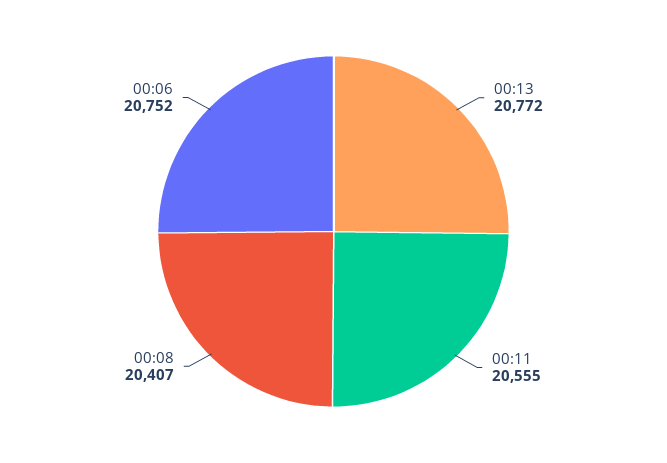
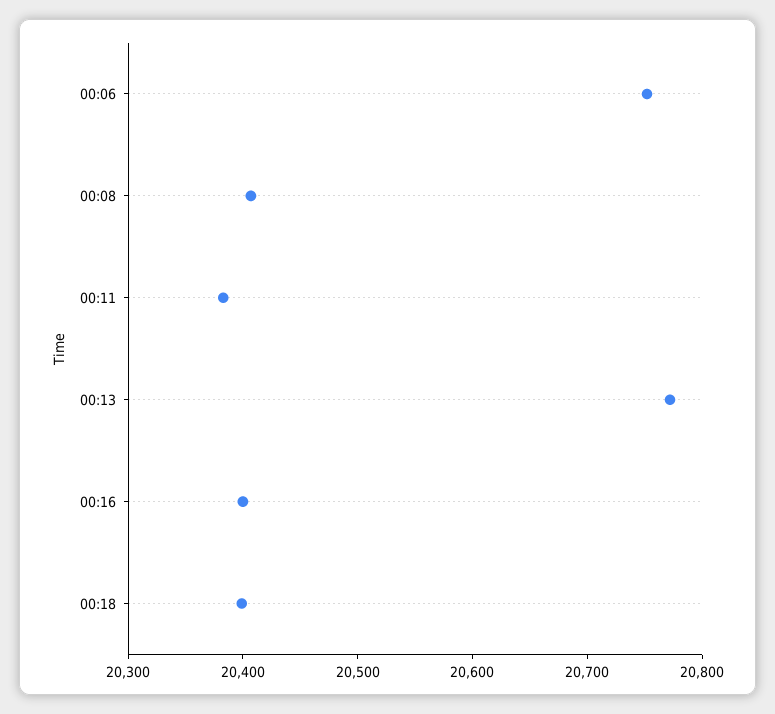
00:11: 20555 -> 20380
00:16: none -> 20400
00:18: none -> 20400

